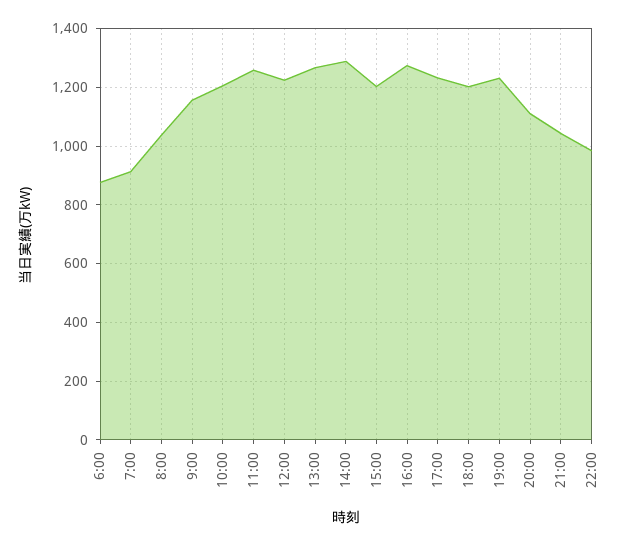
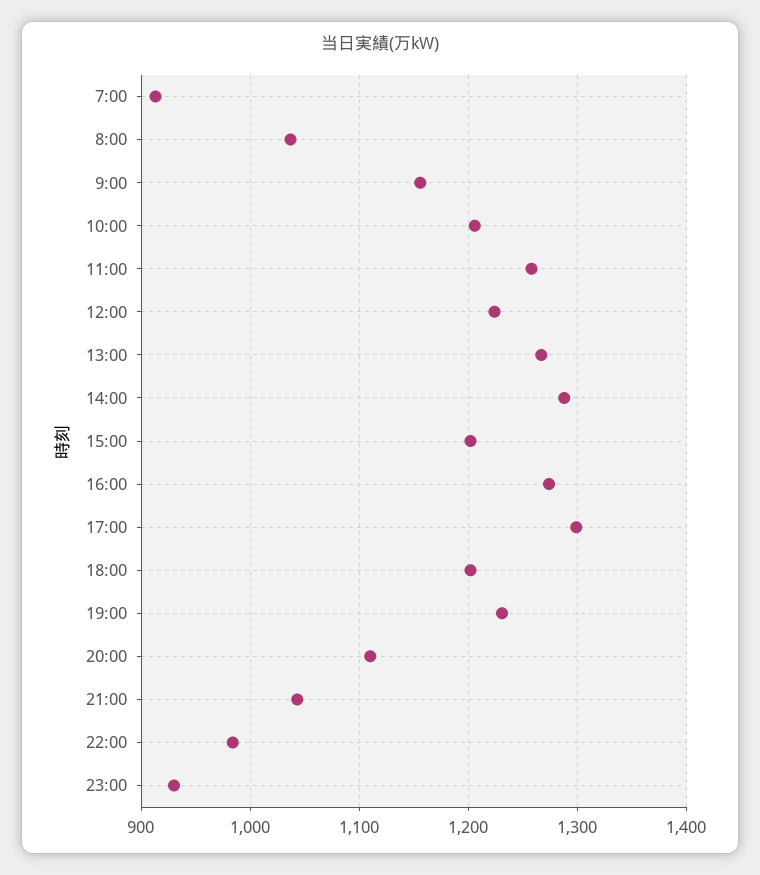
6:00: 875 -> none
17:00: 1225 -> 1300
23:00: none -> 930

